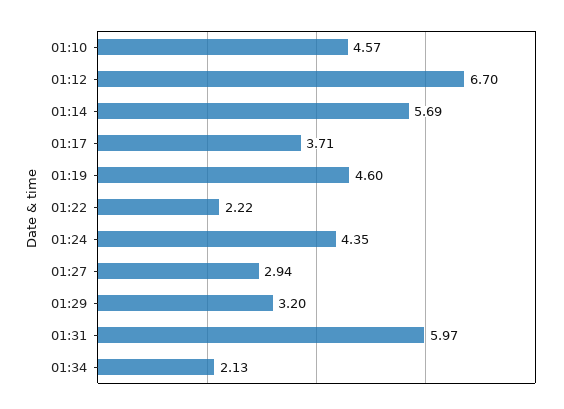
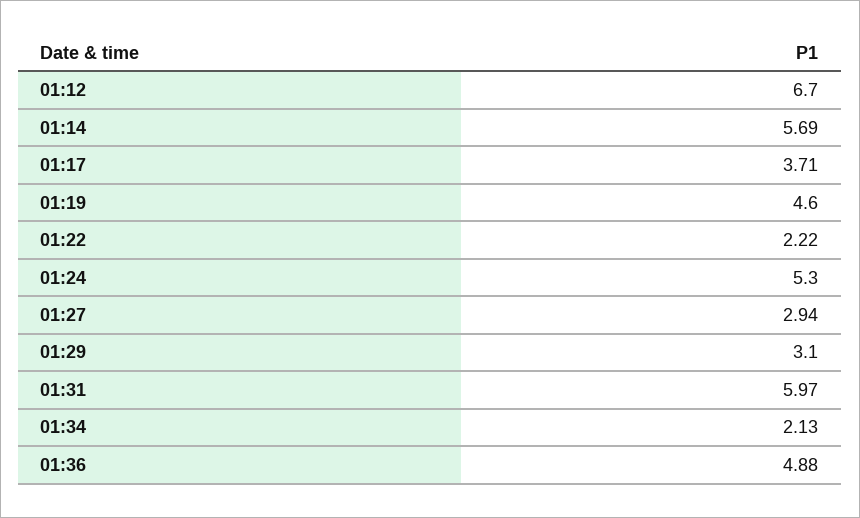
01:10: 4.57 -> none
01:24: 4.35 -> 5.3
01:29: 3.2 -> 3.1
01:36: none -> 4.88

